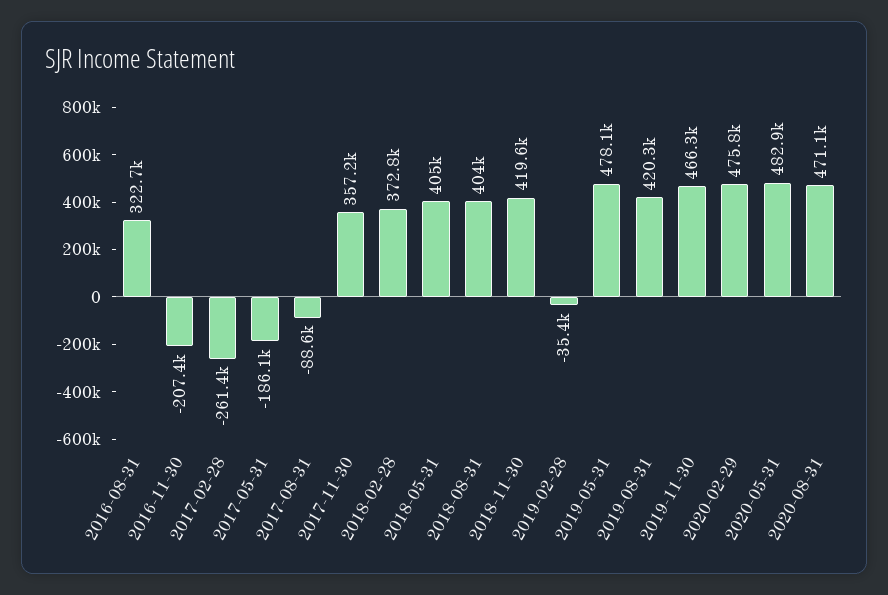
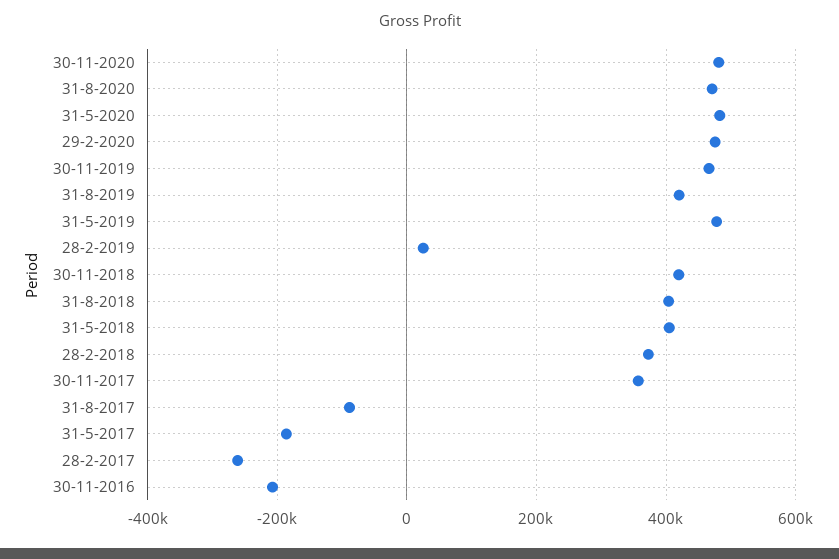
2016-08-31: 322700 -> none
2019-02-28: -35400 -> 20000
30-11-2020: none -> 480000

